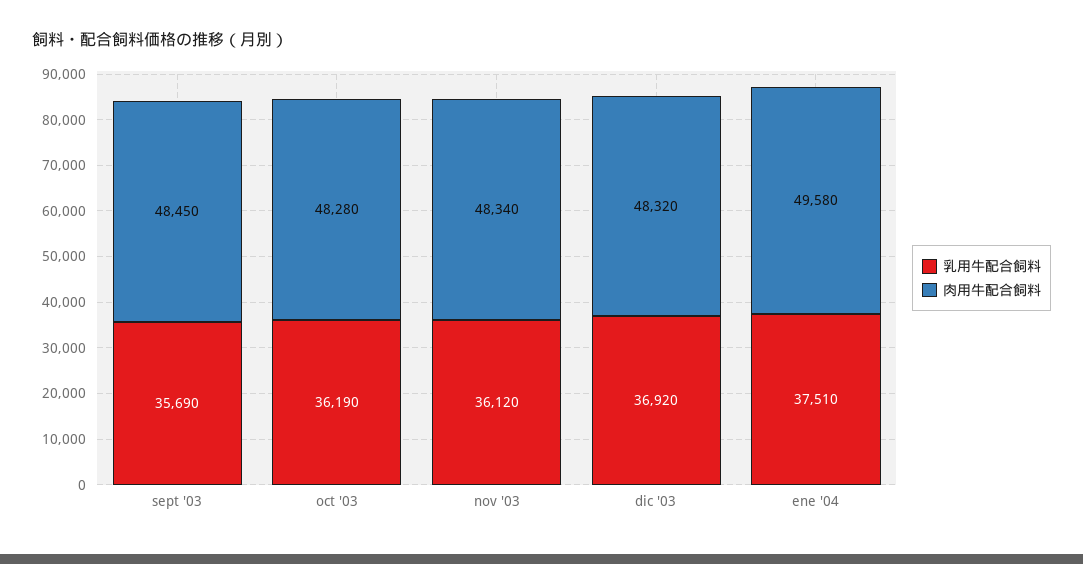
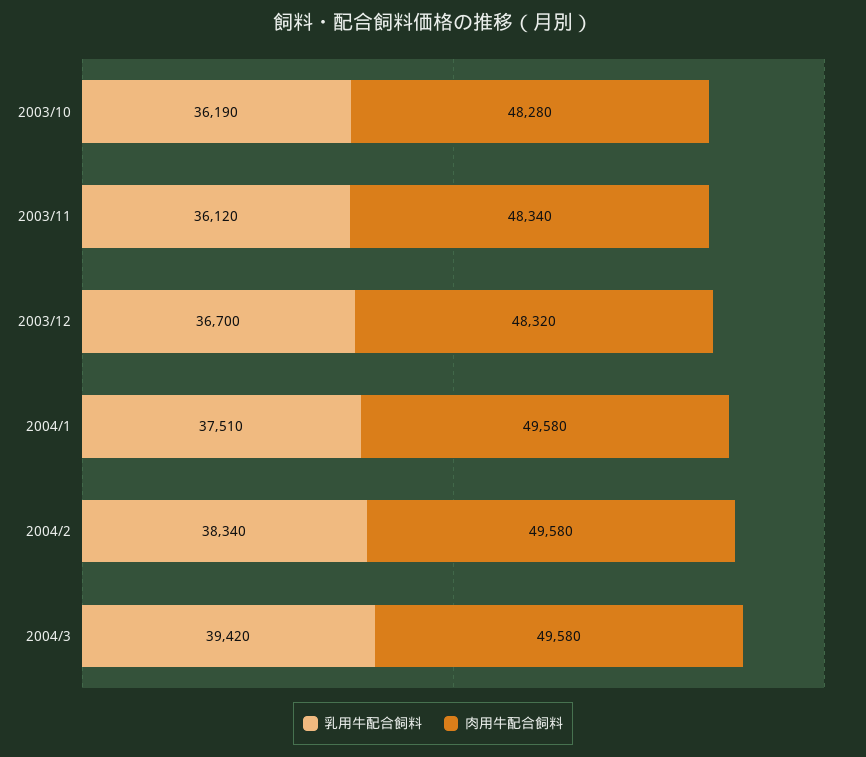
乳用牛配合飼料, sept '03: 35690 -> none
肉用牛配合飼料, sept '03: 48450 -> none
乳用牛配合飼料, dic '03: 36920 -> 36700
乳用牛配合飼料, 2004/2: none -> 38340
肉用牛配合飼料, 2004/2: none -> 49580
乳用牛配合飼料, 2004/3: none -> 39420
肉用牛配合飼料, 2004/3: none -> 49580

